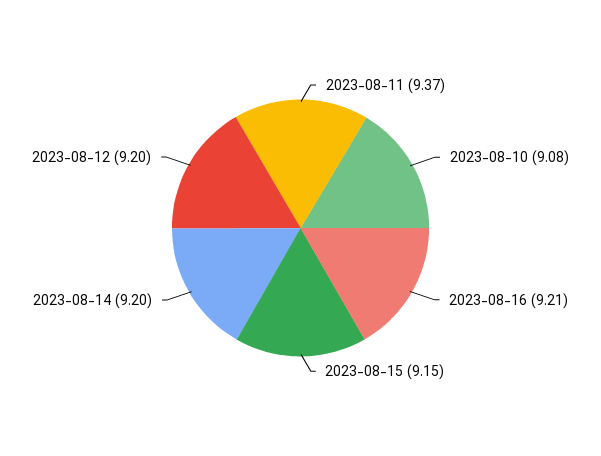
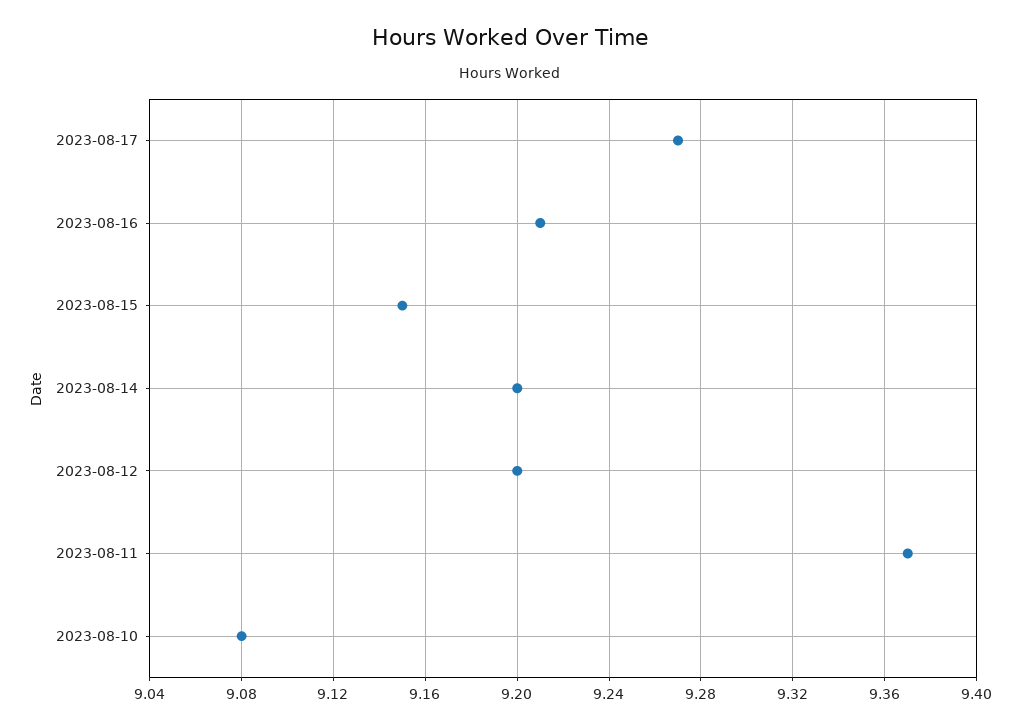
2023-08-17: none -> 9.27

